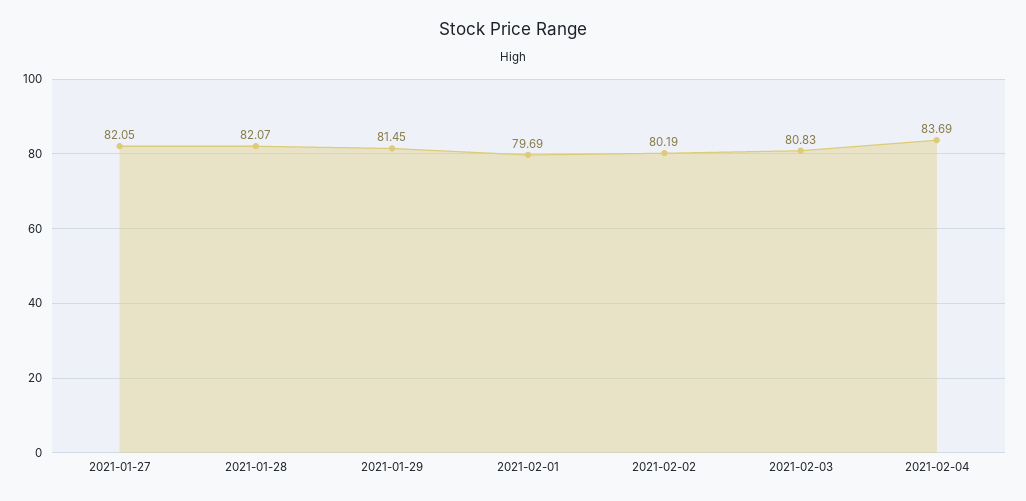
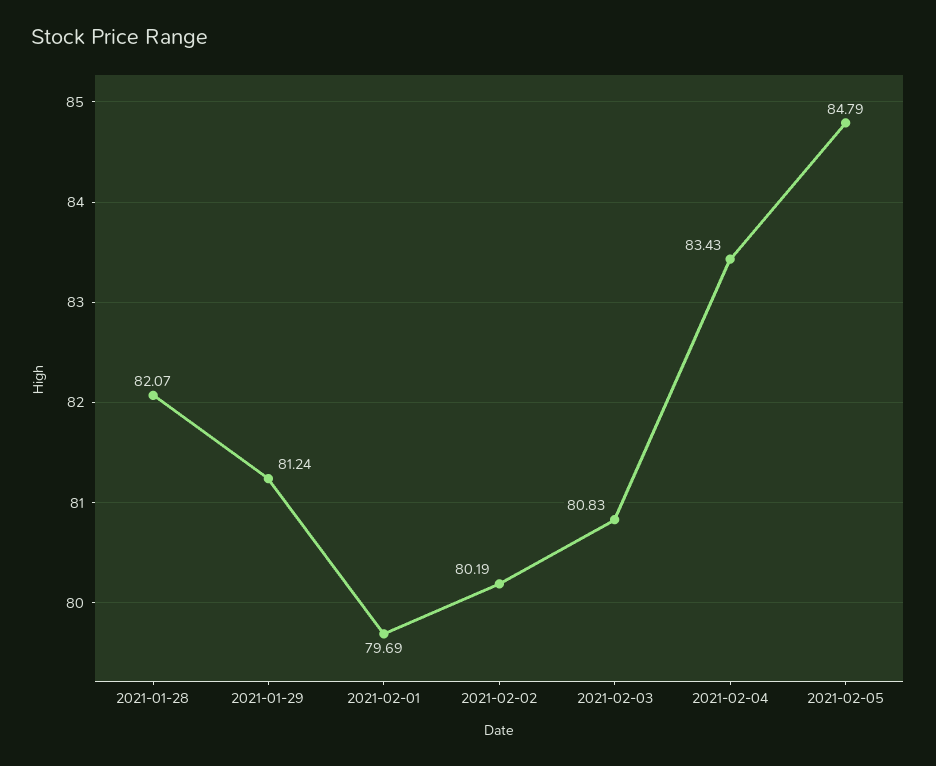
2021-01-27: 82.05 -> none
2021-01-29: 81.45 -> 81.24
2021-02-04: 83.69 -> 83.43
2021-02-05: none -> 84.79

